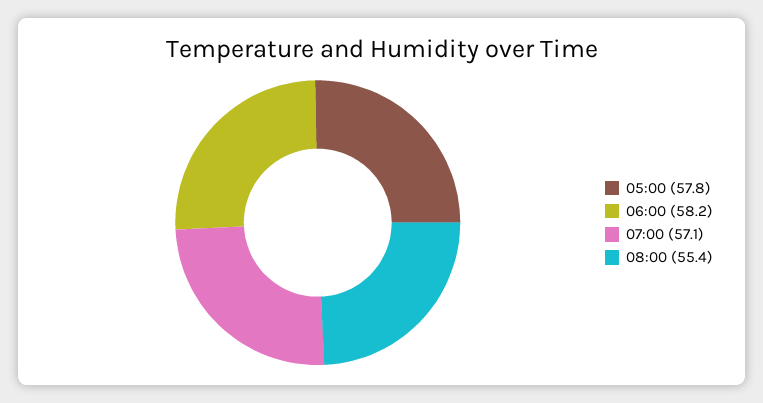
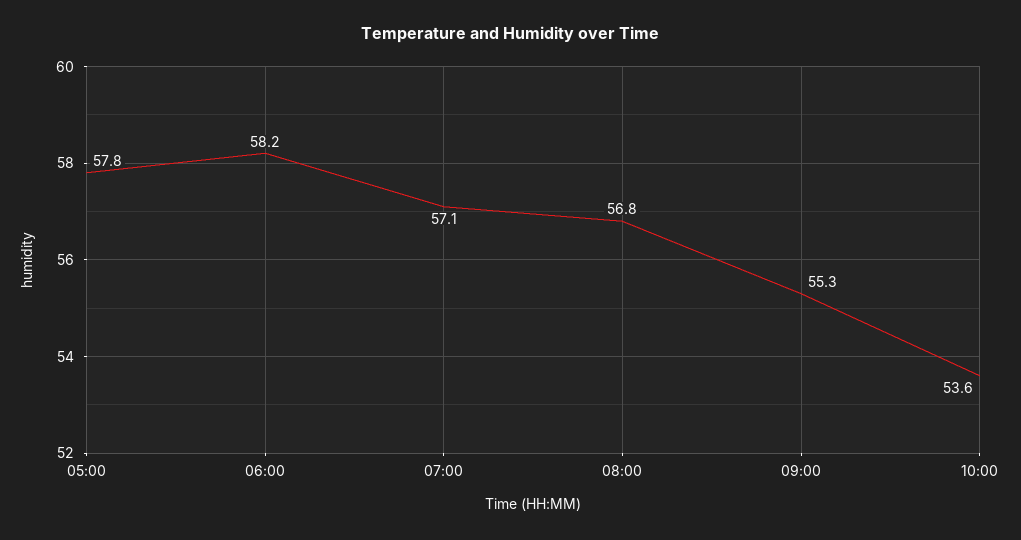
08:00: 55.4 -> 56.8
09:00: none -> 55.3
10:00: none -> 53.6

